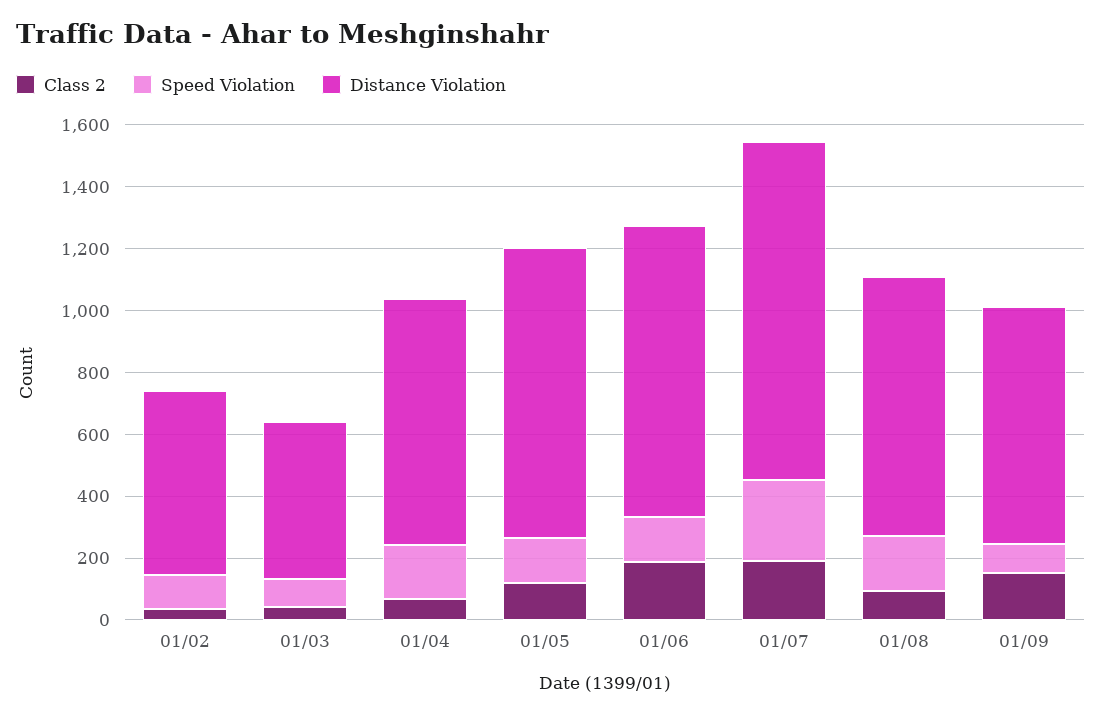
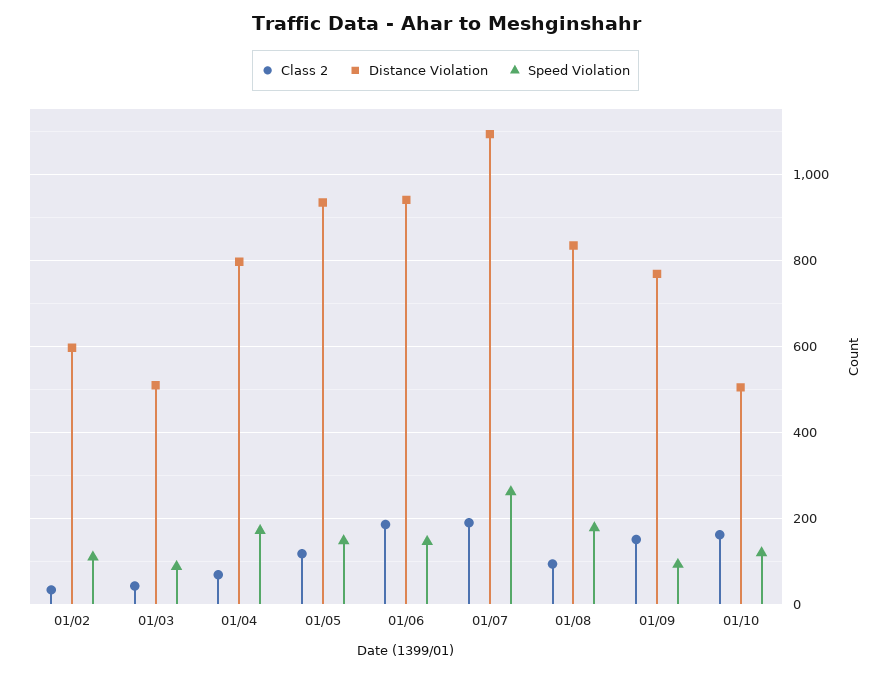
Class 2, 01/10: none -> 160
Distance Violation, 01/10: none -> 500
Speed Violation, 01/10: none -> 120

